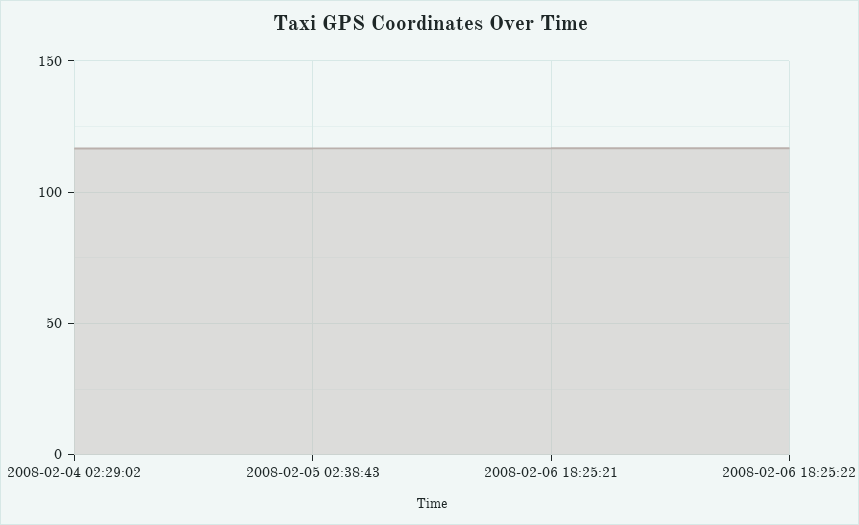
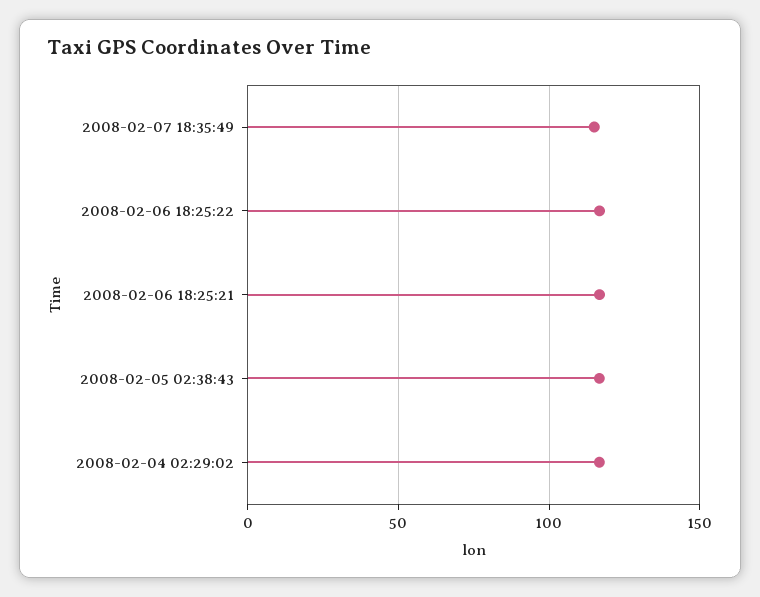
2008-02-07 18:35:49: none -> 115

